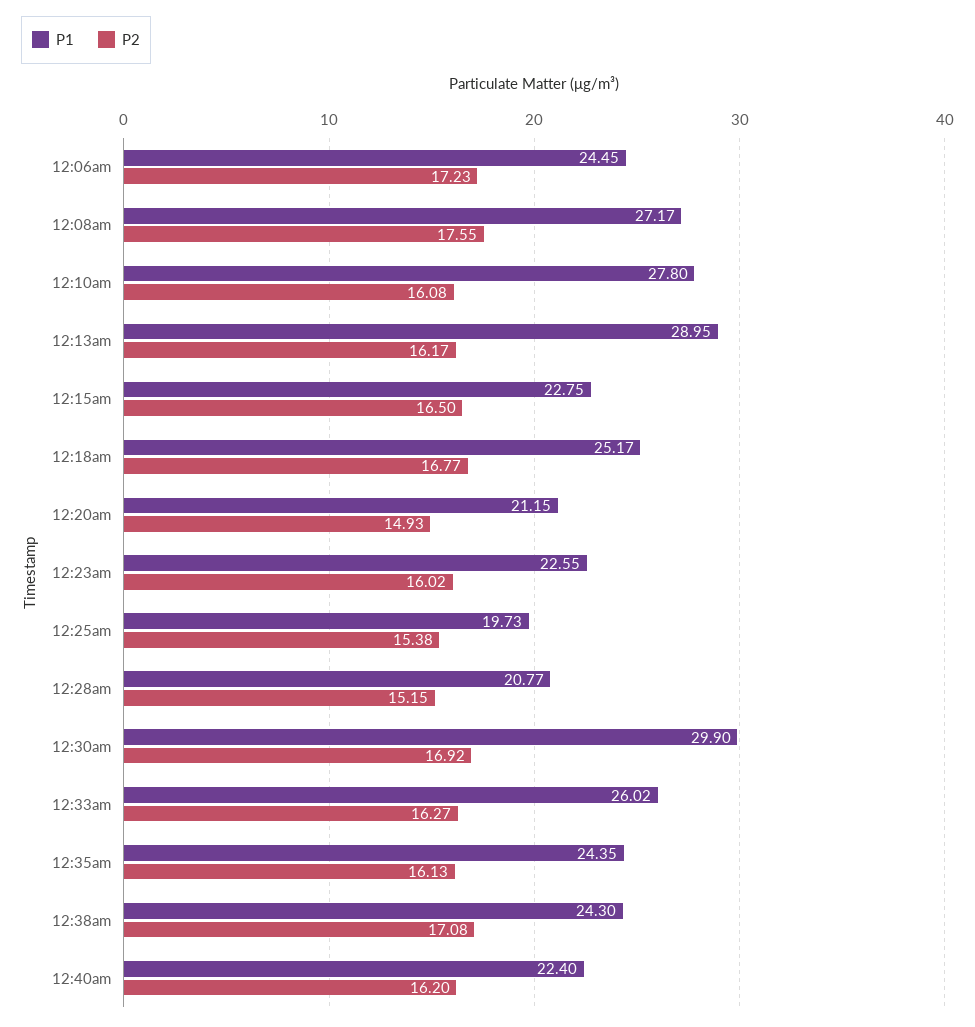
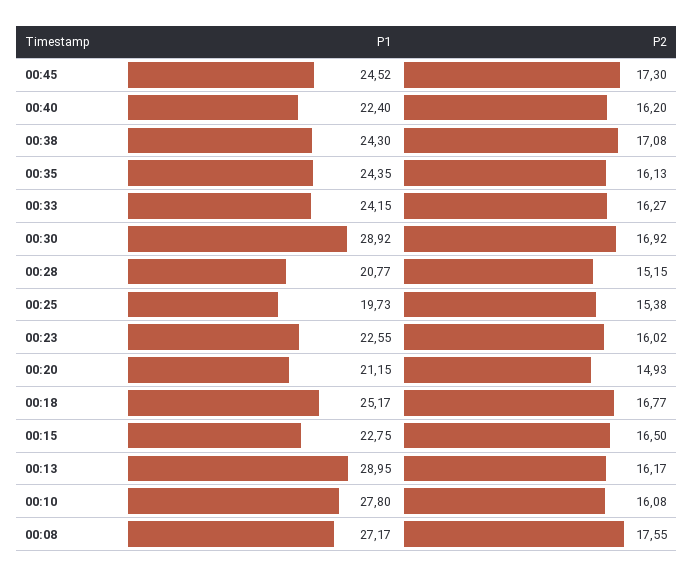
P1, 12:06am: 24.45 -> none
P2, 12:06am: 17.23 -> none
P1, 12:30am: 29.9 -> 28.92
P1, 12:33am: 26.02 -> 24.15
P1, 00:45: none -> 24.52
P2, 00:45: none -> 17.3

